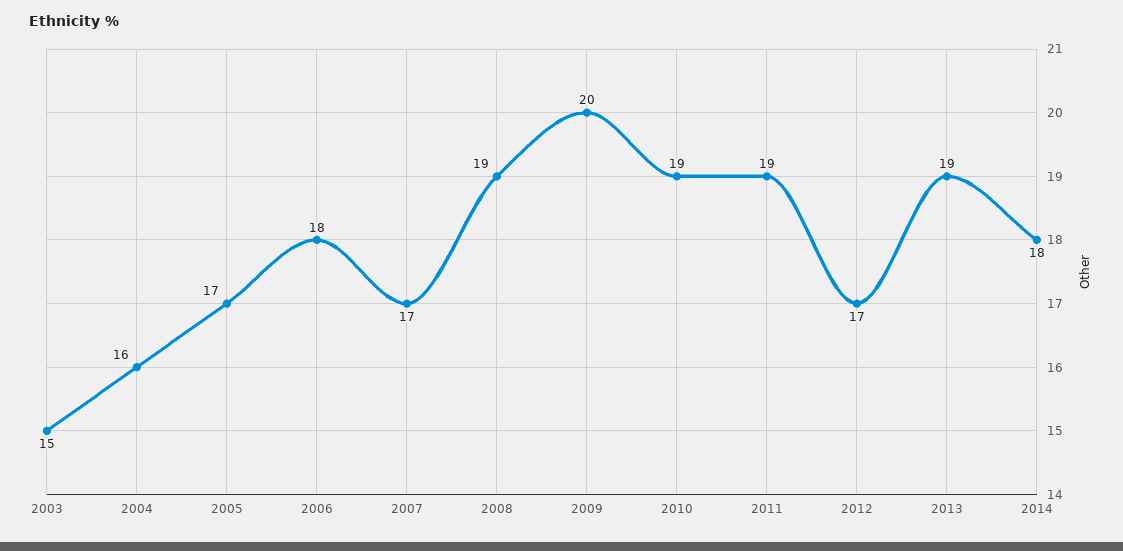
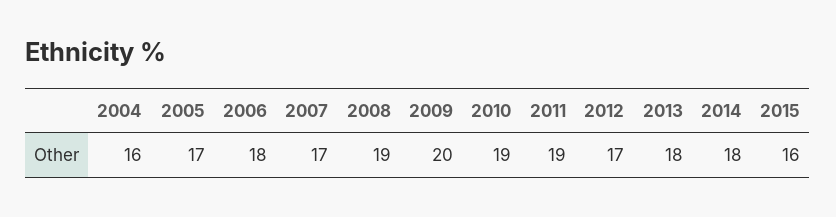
2003: 15 -> none
2013: 19 -> 18
2015: none -> 16

